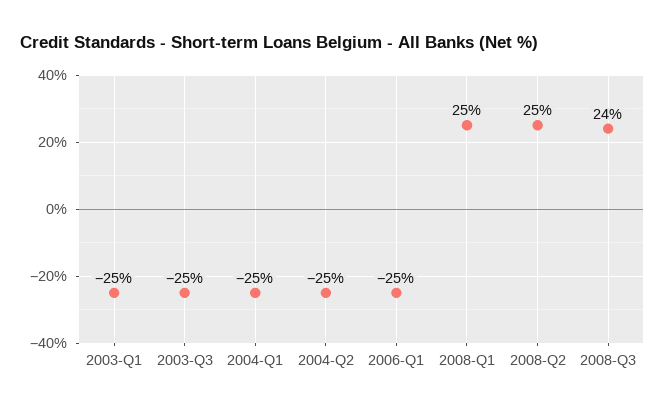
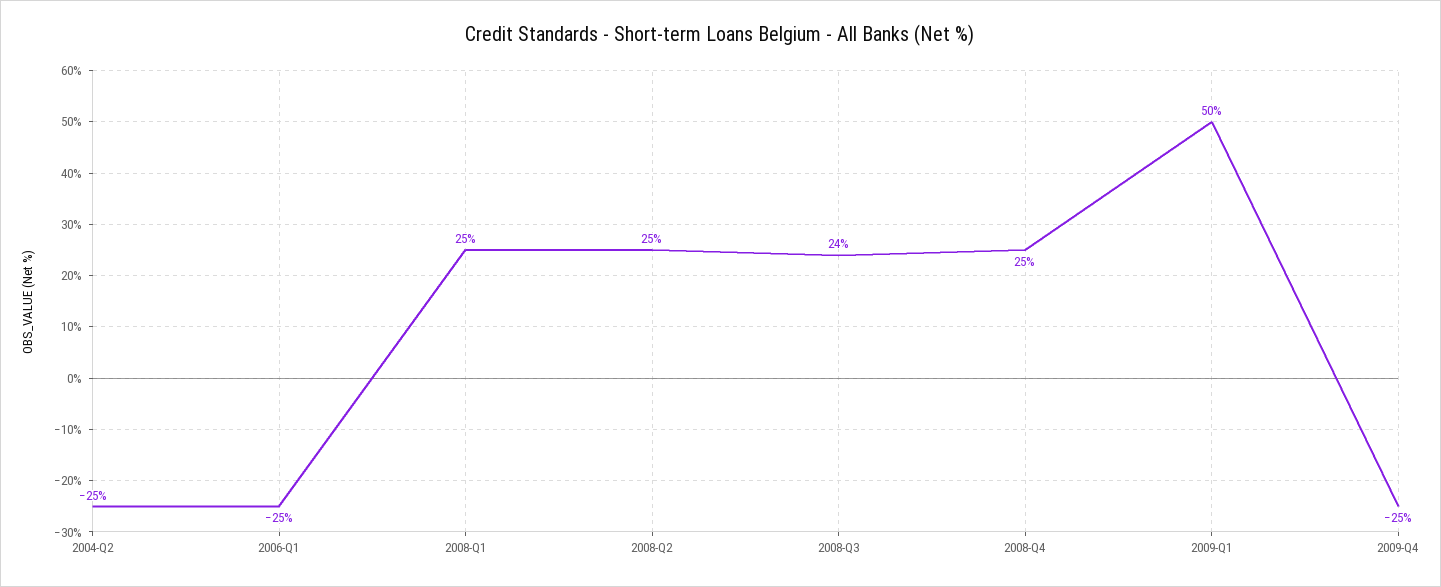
2003-Q1: -25 -> none
2003-Q3: -25 -> none
2004-Q1: -25 -> none
2008-Q4: none -> 25
2009-Q1: none -> 50
2009-Q4: none -> -25

